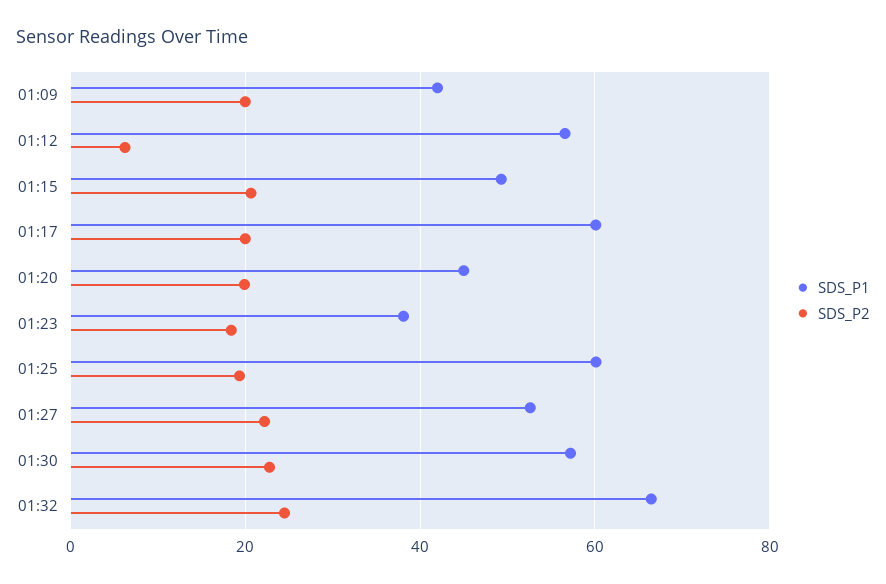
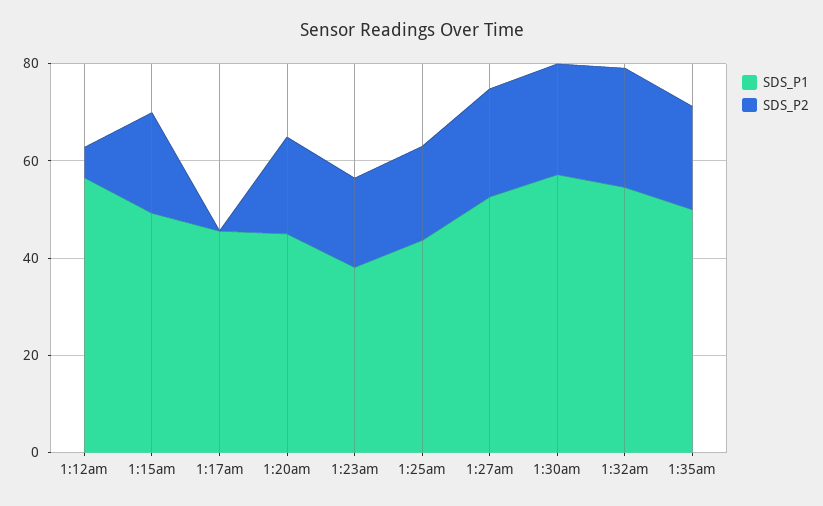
SDS_P1, 01:09: 42 -> none
SDS_P2, 01:09: 20 -> none
SDS_P1, 01:17: 60 -> 45
SDS_P2, 01:17: 20 -> 0
SDS_P1, 01:25: 60 -> 45
SDS_P1, 01:32: 66 -> 55
SDS_P1, 1:35am: none -> 50
SDS_P2, 1:35am: none -> 20

